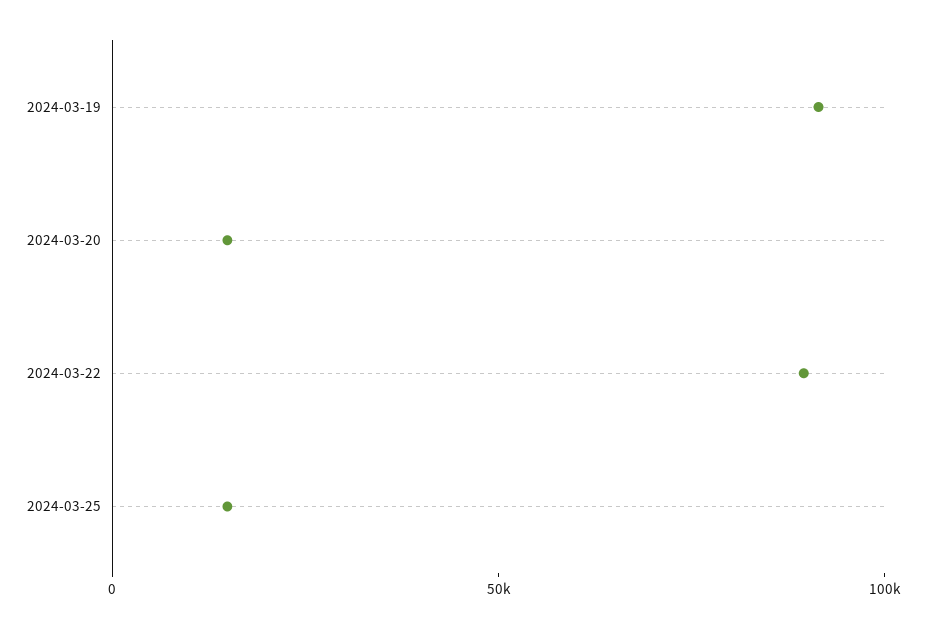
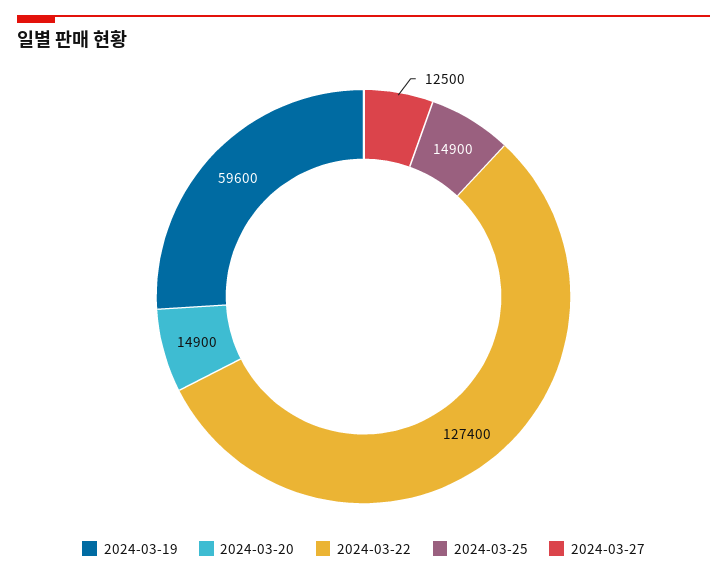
2024-03-19: 90000 -> 59600
2024-03-22: 90000 -> 127400
2024-03-27: none -> 12500

